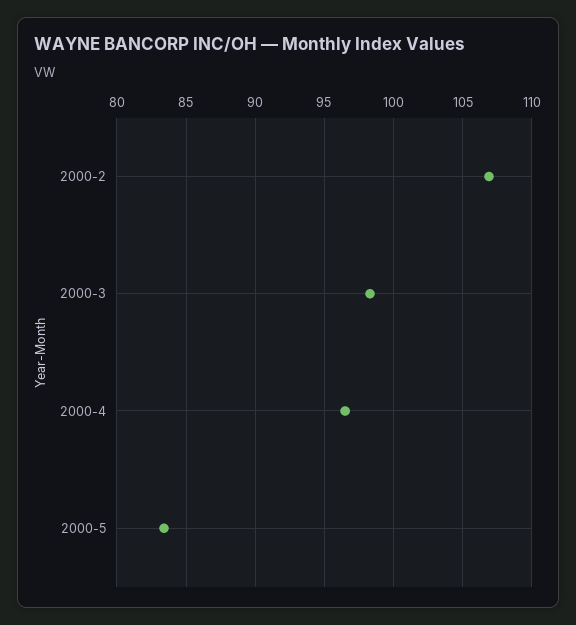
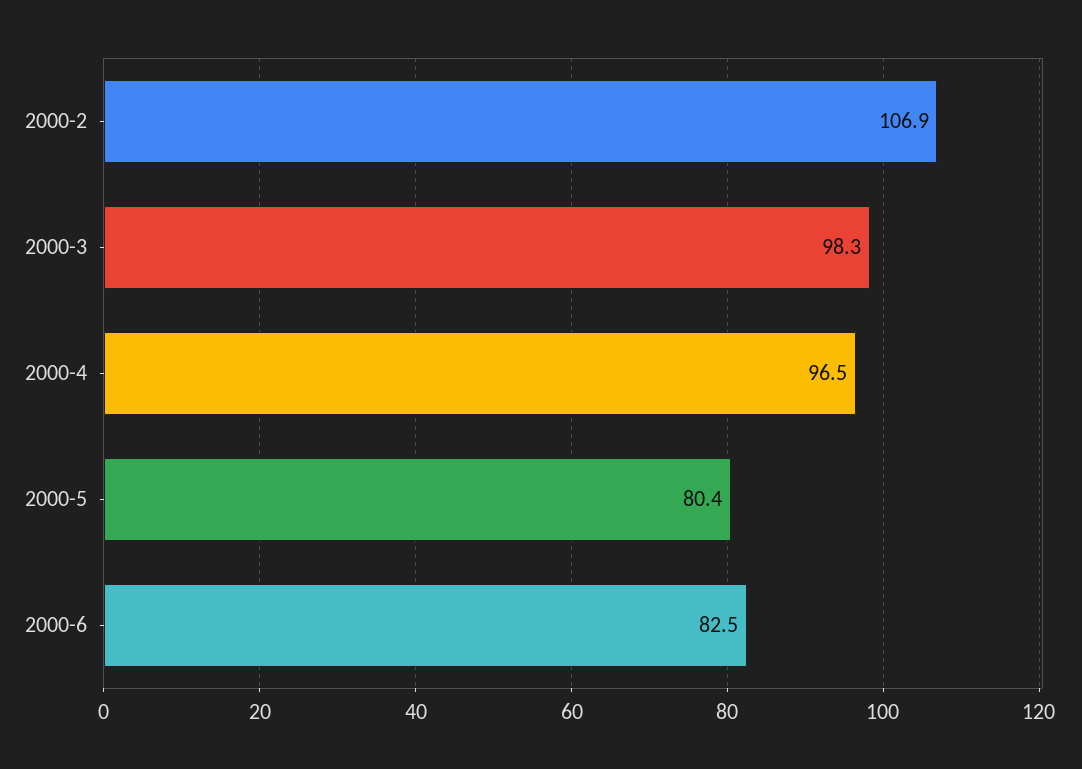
2000-5: 83.5 -> 80.4
2000-6: none -> 82.5

